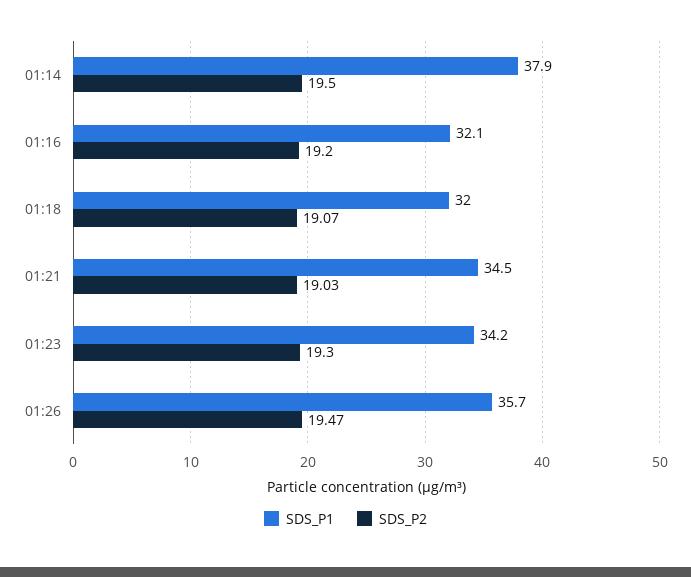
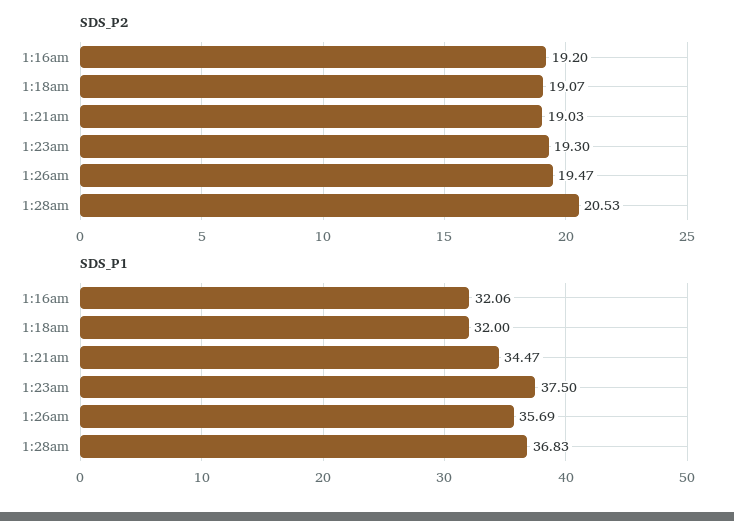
SDS_P1, 01:14: 37.9 -> none
SDS_P2, 01:14: 19.5 -> none
SDS_P1, 01:23: 34.2 -> 37.5
SDS_P2, 1:28am: none -> 20.53
SDS_P1, 1:28am: none -> 36.83

